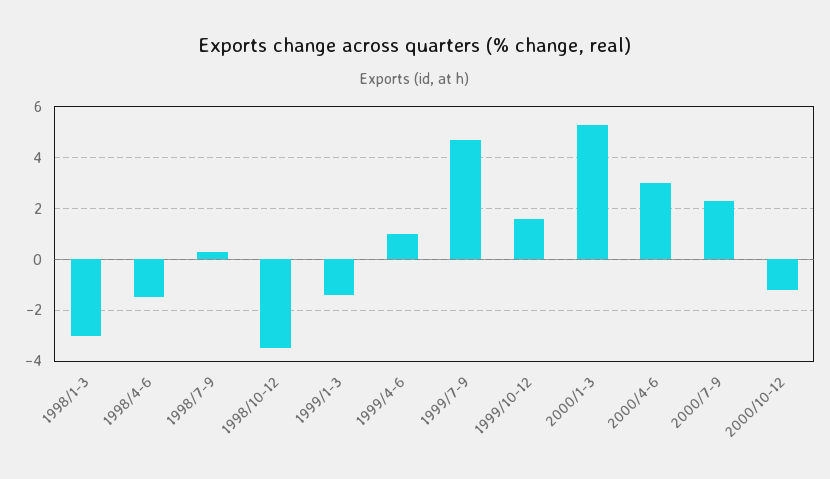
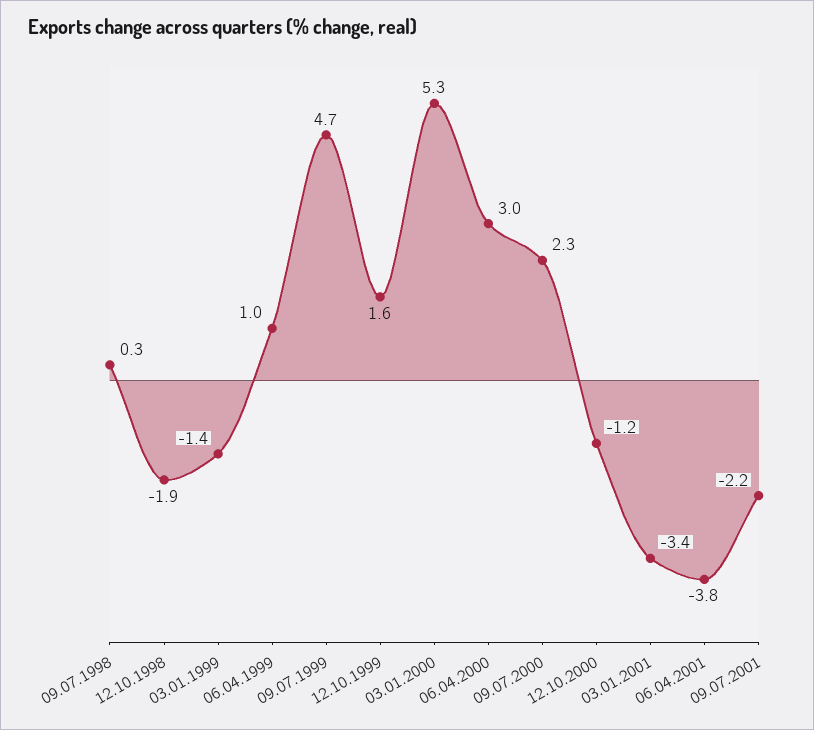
1998/1-3: -3 -> none
1998/4-6: -1.5 -> none
1998/10-12: -3.5 -> -1.9
03.01.2001: none -> -3.4
06.04.2001: none -> -3.8
09.07.2001: none -> -2.2

